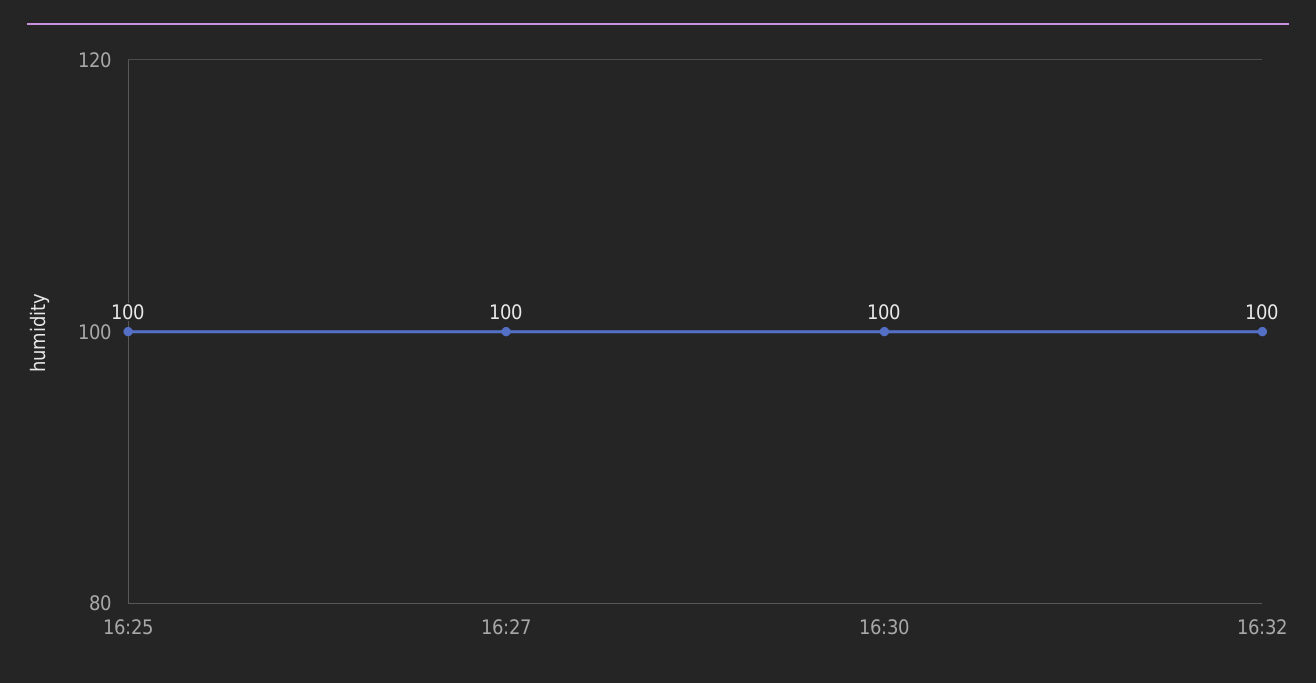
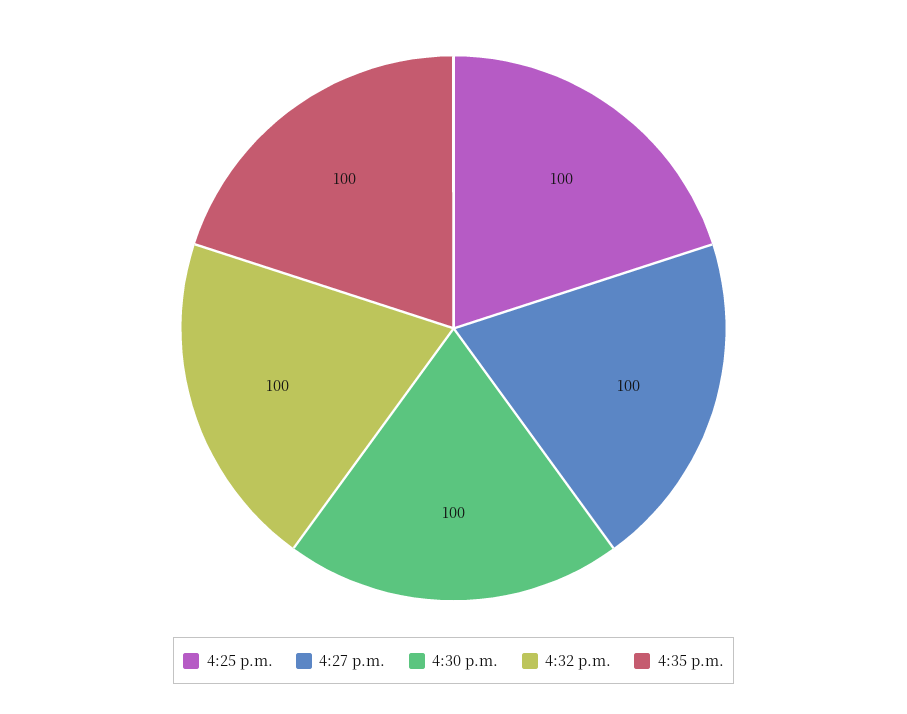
4:35 p.m.: none -> 100

